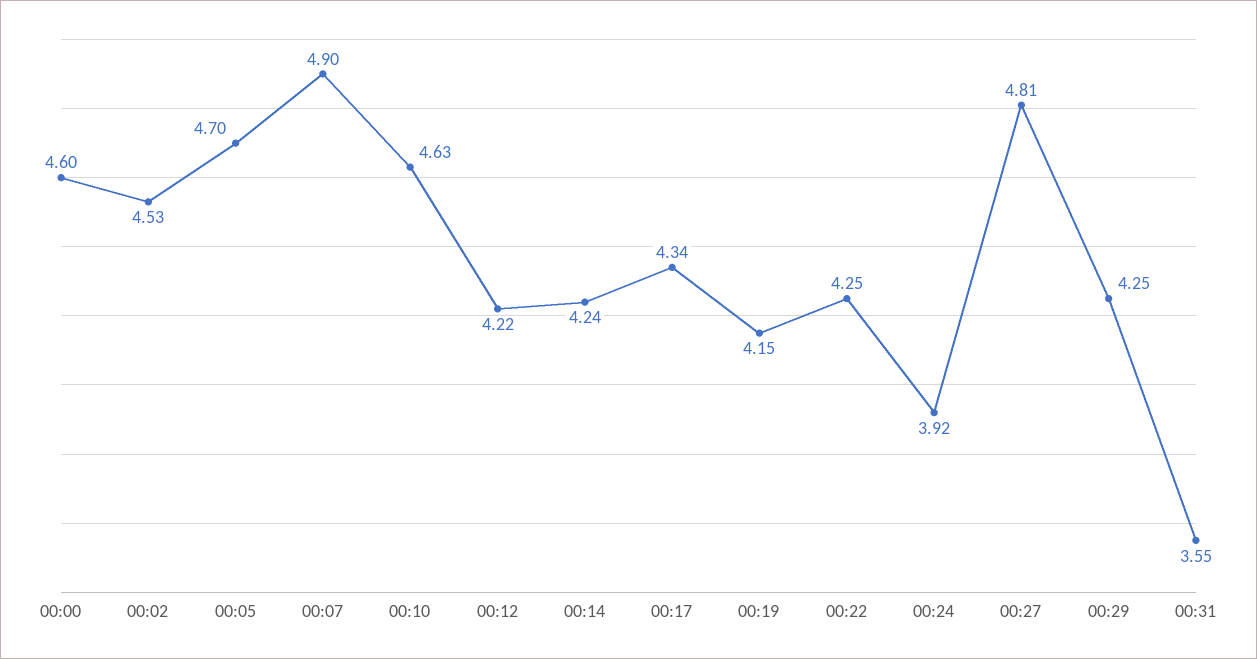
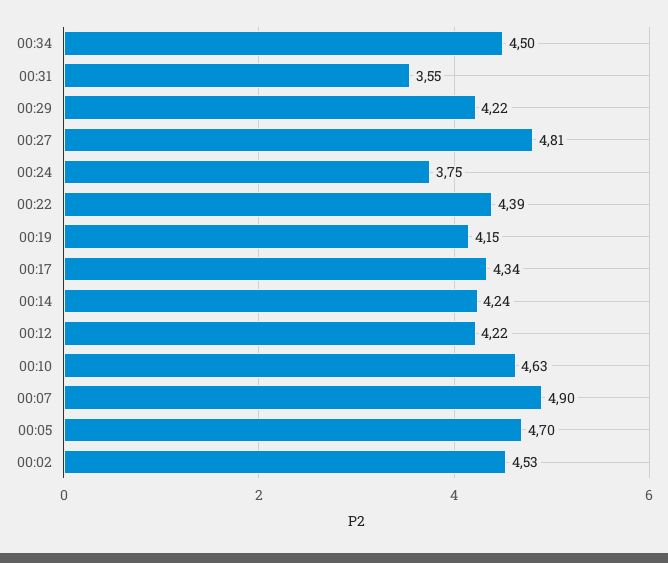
00:00: 4.6 -> none
00:22: 4.25 -> 4.39
00:24: 3.92 -> 3.75
00:29: 4.25 -> 4.22
00:34: none -> 4.5

